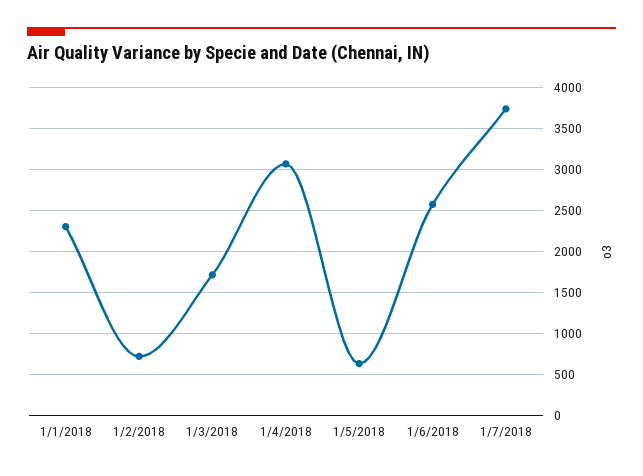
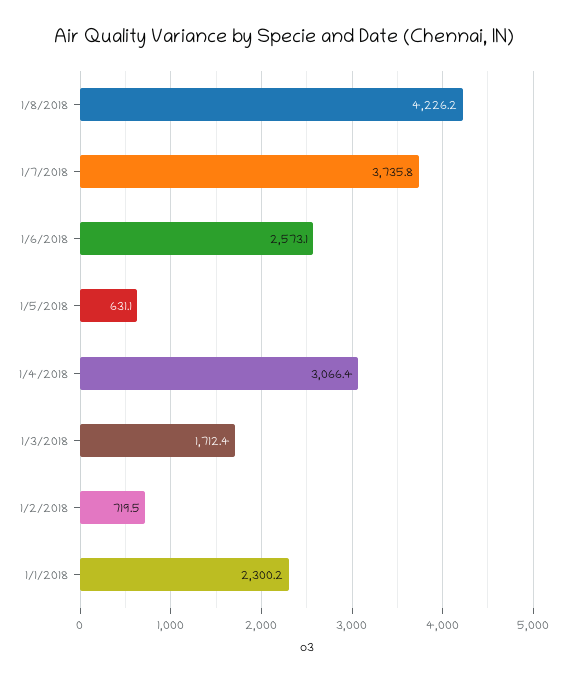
1/8/2018: none -> 4226.2

